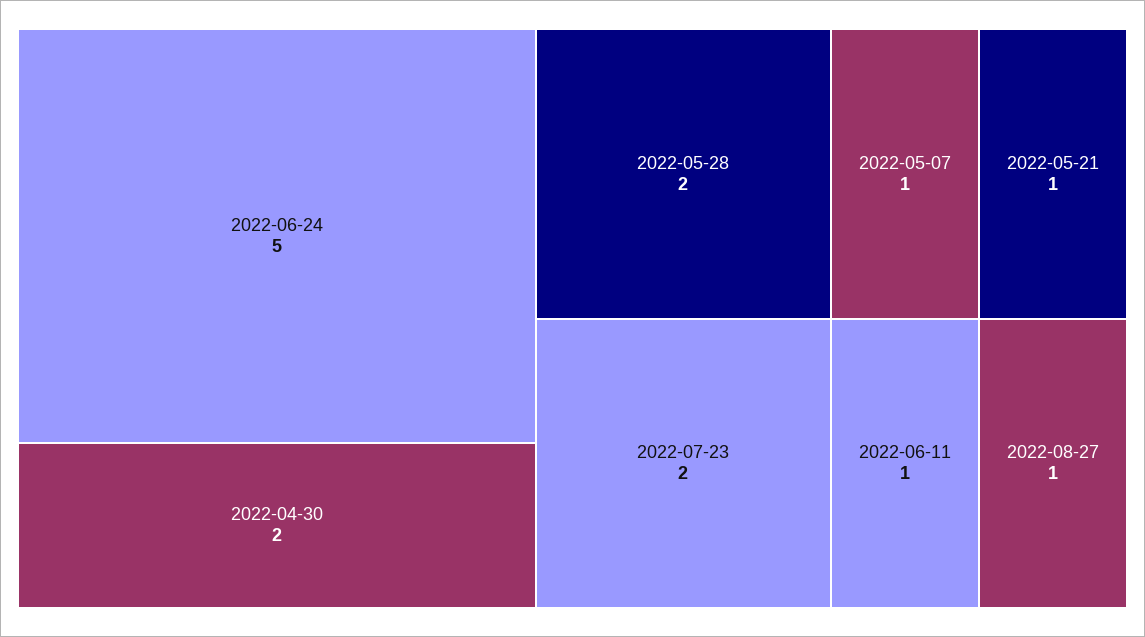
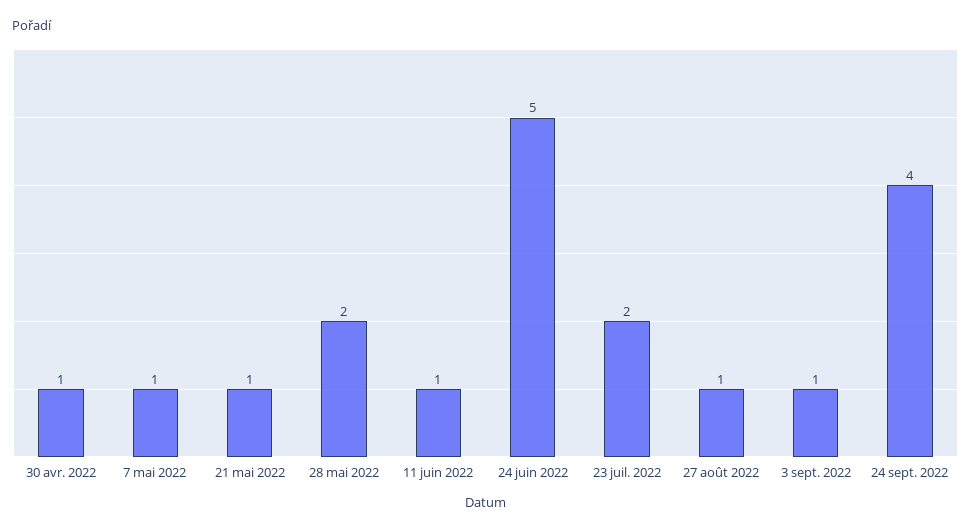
2022-04-30: 2 -> 1
3 sept. 2022: none -> 1
24 sept. 2022: none -> 4

